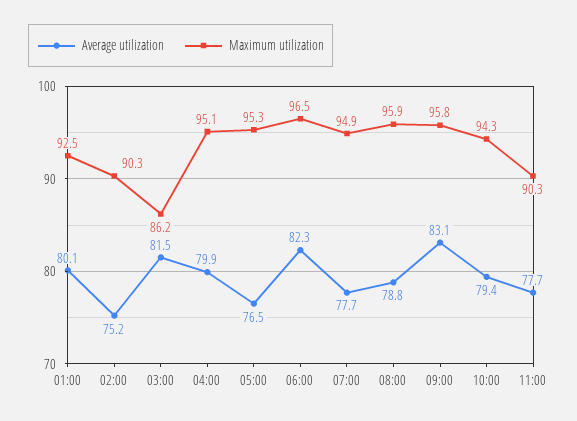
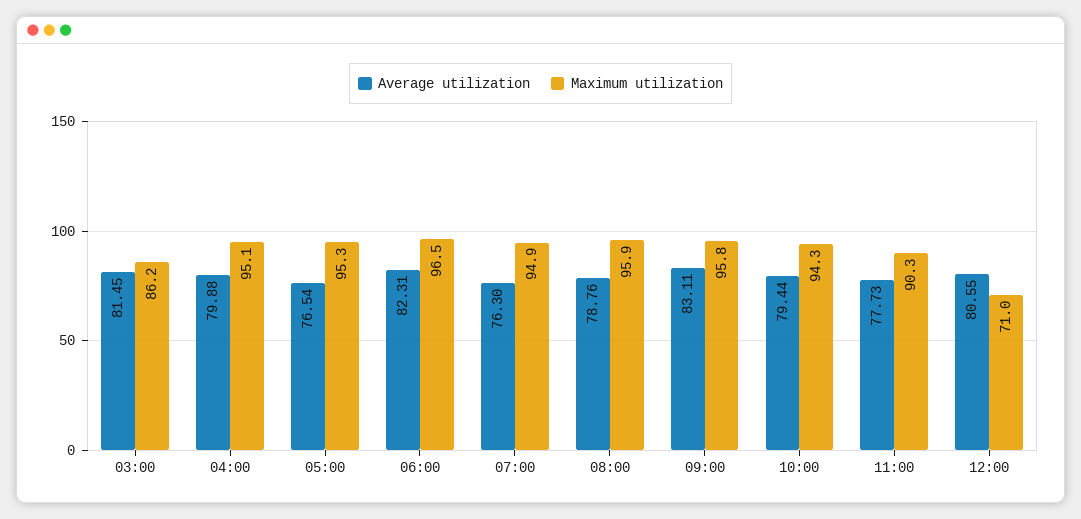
Average utilization, 01:00: 80.1 -> none
Maximum utilization, 01:00: 92.5 -> none
Average utilization, 02:00: 75.2 -> none
Maximum utilization, 02:00: 90.3 -> none
Average utilization, 07:00: 77.7 -> 76.3
Average utilization, 12:00: none -> 80.55
Maximum utilization, 12:00: none -> 71

